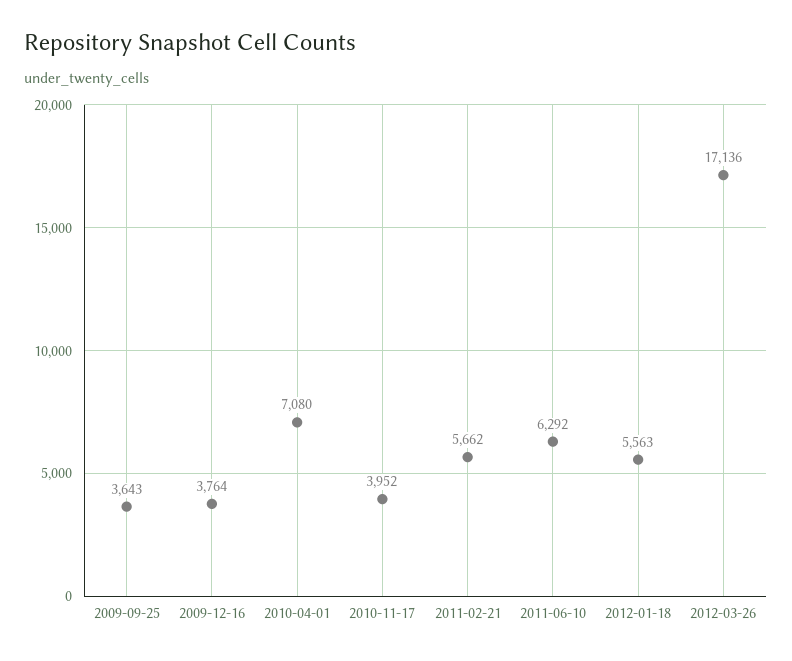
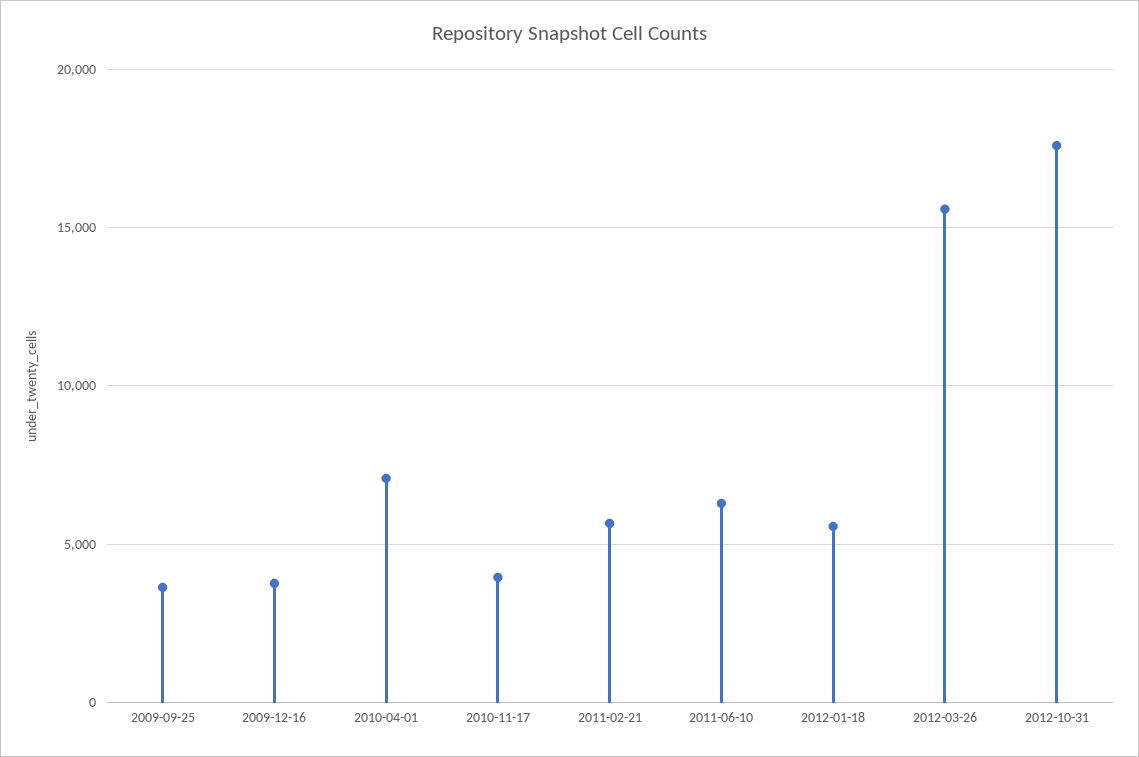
2012-03-26: 17136 -> 15500
2012-10-31: none -> 17500

